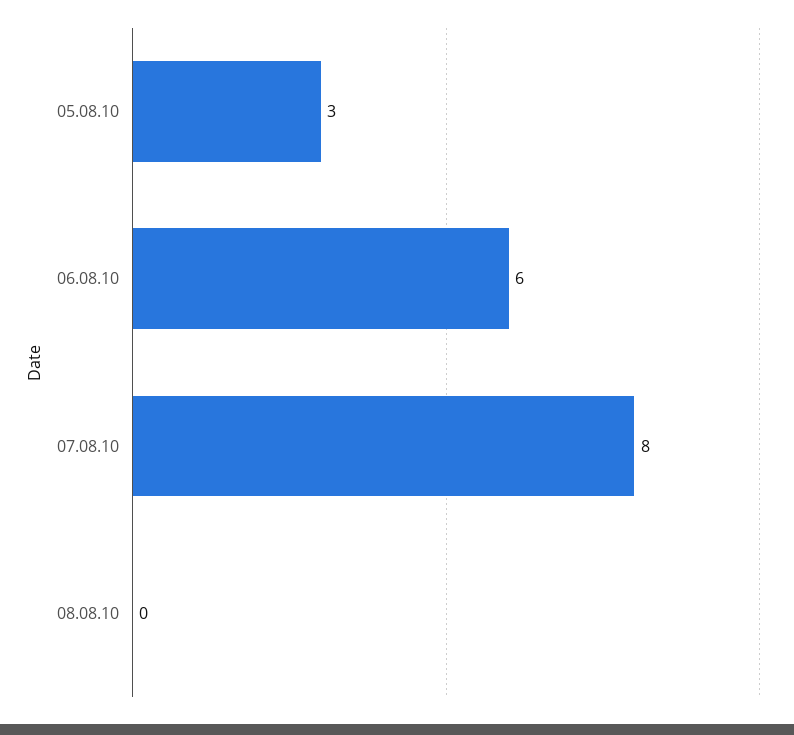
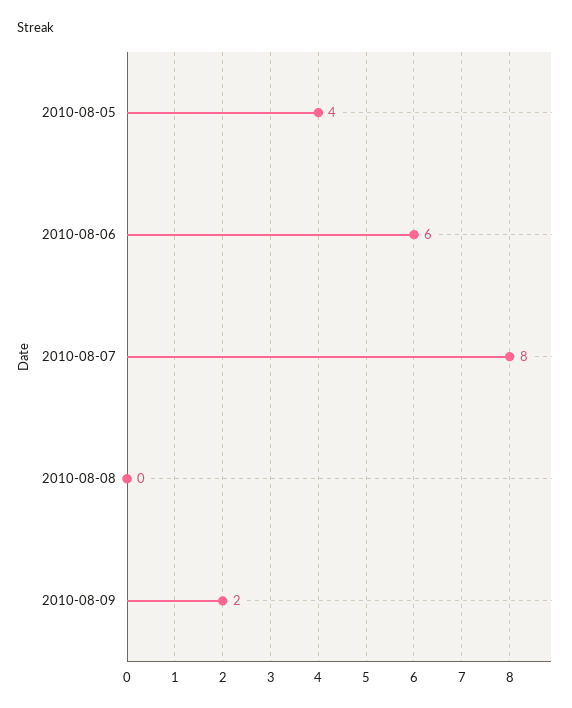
05.08.10: 3 -> 4
2010-08-09: none -> 2

